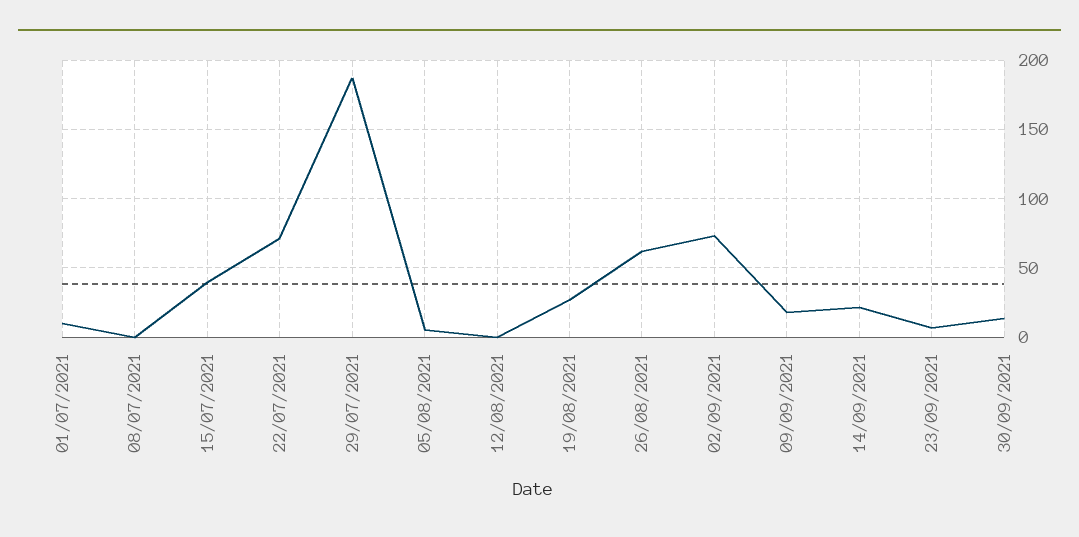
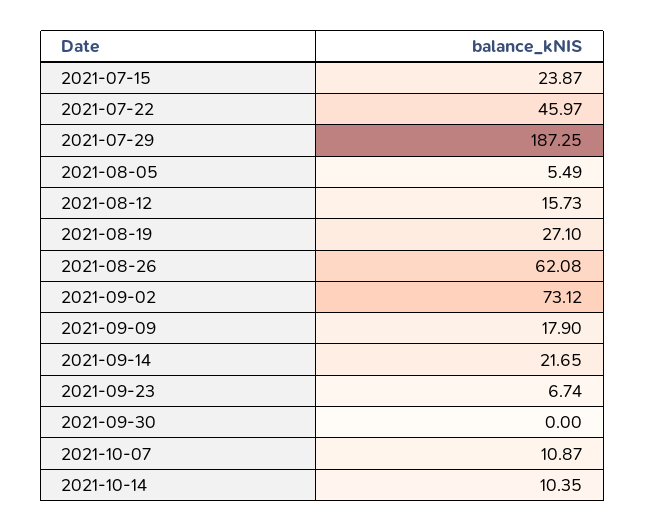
01/07/2021: 10 -> none
08/07/2021: 0 -> none
15/07/2021: 40 -> 23.87
22/07/2021: 70 -> 45.97
12/08/2021: 0 -> 15.73
30/09/2021: 15 -> 0
2021-10-07: none -> 10.87
2021-10-14: none -> 10.35

